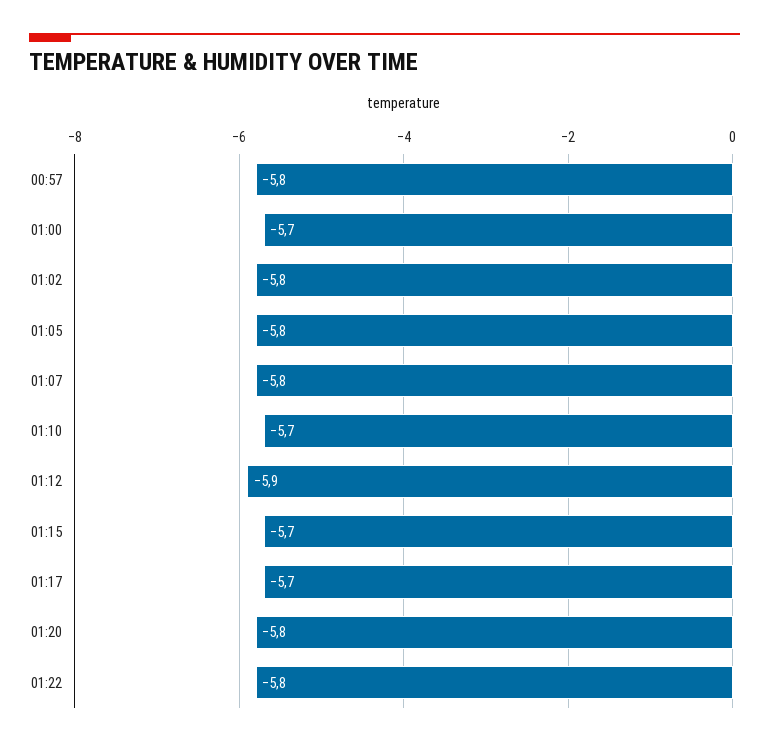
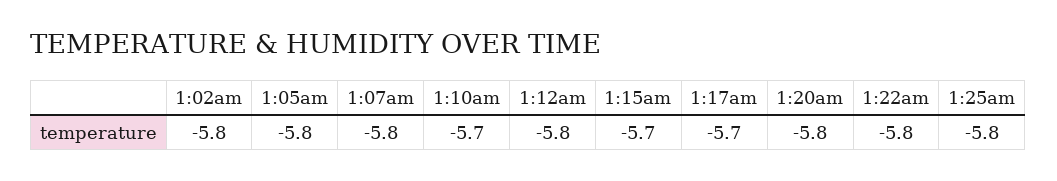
00:57: -5.8 -> none
01:00: -5.7 -> none
01:12: -5.9 -> -5.8
1:25am: none -> -5.8

